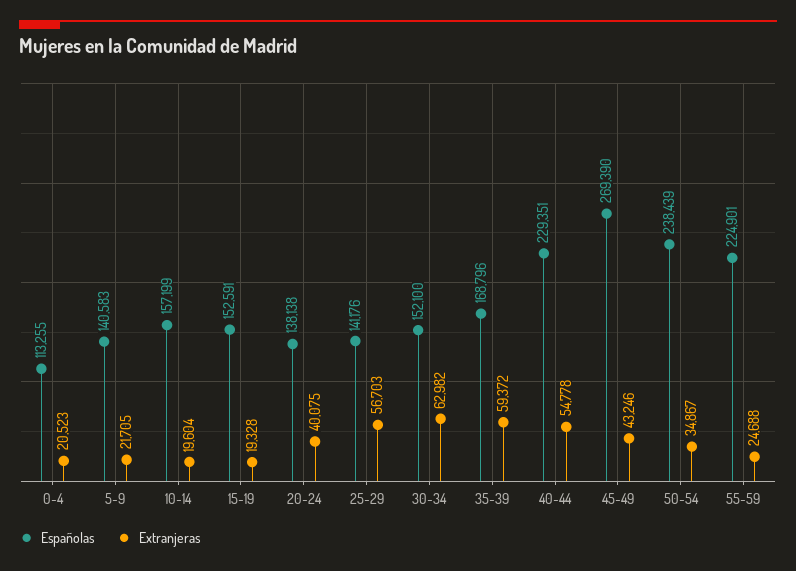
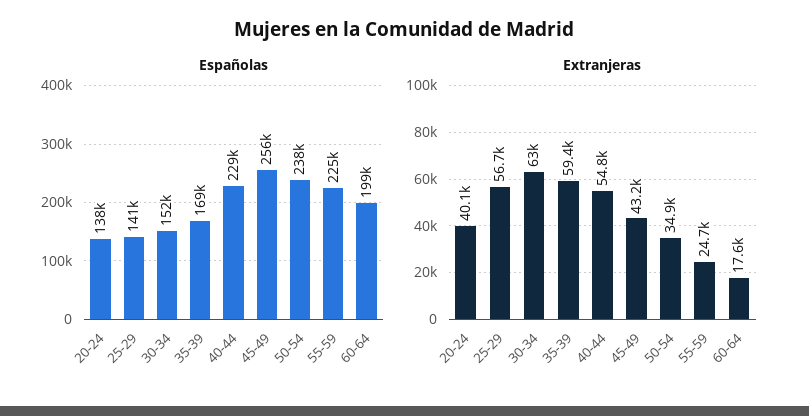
Españolas, 0-4: 113255 -> none
Extranjeras, 0-4: 20523 -> none
Españolas, 5-9: 140583 -> none
Extranjeras, 5-9: 21705 -> none
Españolas, 10-14: 157199 -> none
Extranjeras, 10-14: 19604 -> none
Españolas, 15-19: 152591 -> none
Extranjeras, 15-19: 19328 -> none
Españolas, 45-49: 269390 -> 256000
Españolas, 60-64: none -> 199000
Extranjeras, 60-64: none -> 17600

